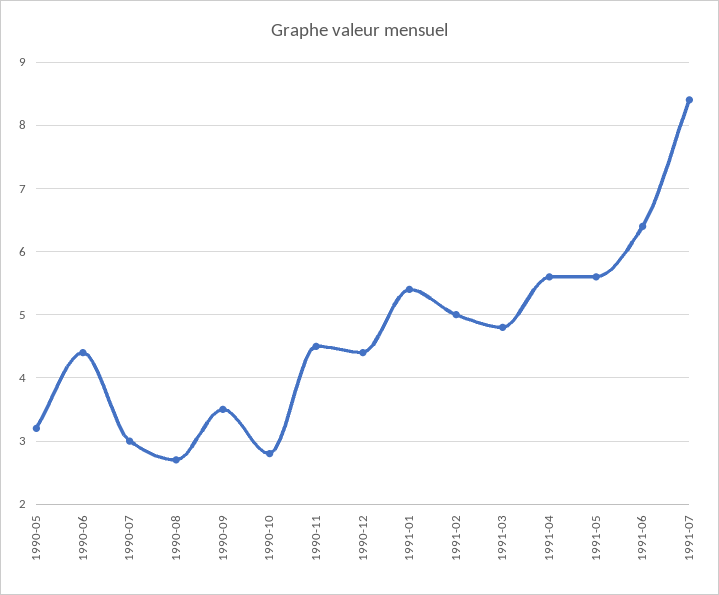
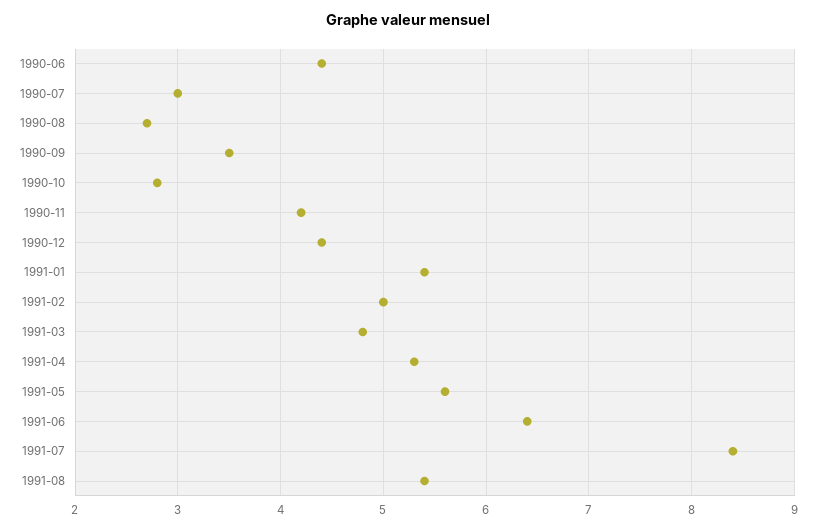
1990-05: 3.2 -> none
1990-11: 4.5 -> 4.2
1991-04: 5.6 -> 5.3
1991-08: none -> 5.4

